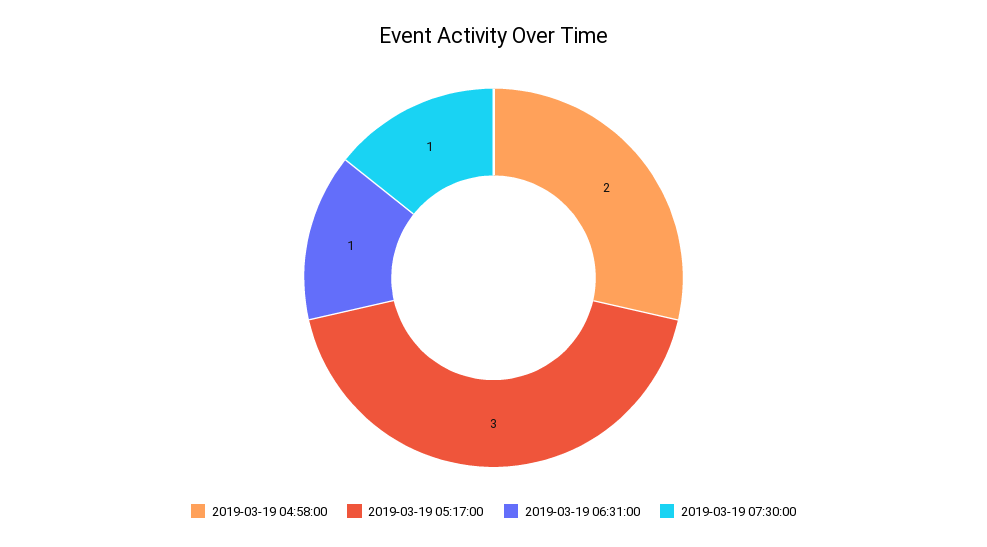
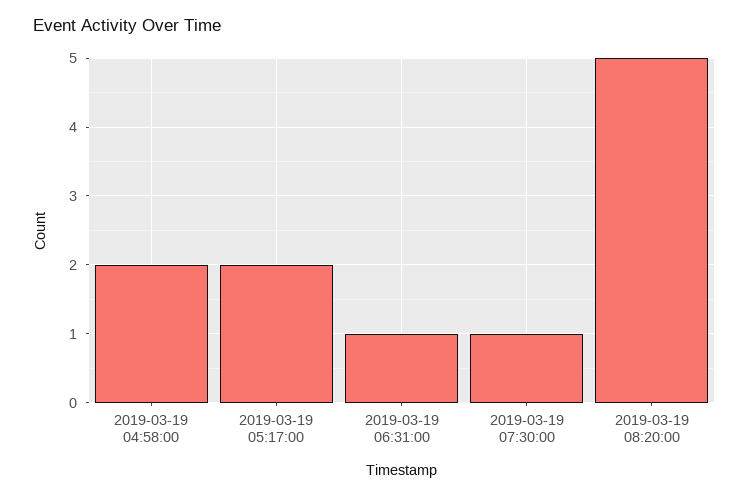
2019-03-19 05:17:00: 3 -> 2
2019-03-19 08:20:00: none -> 5

